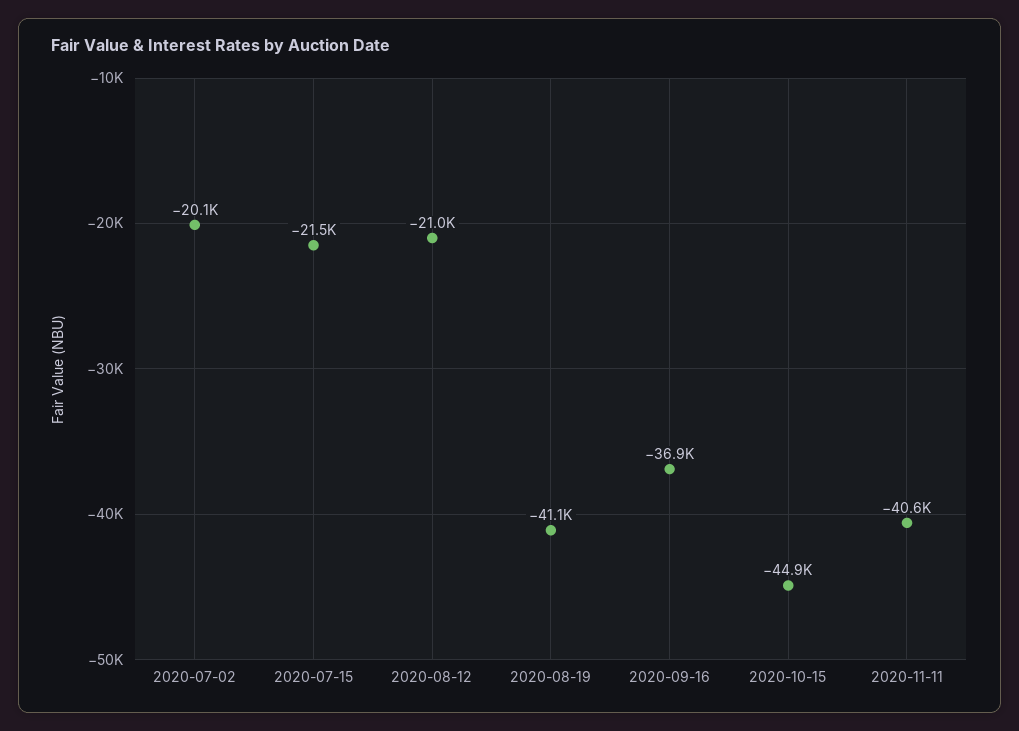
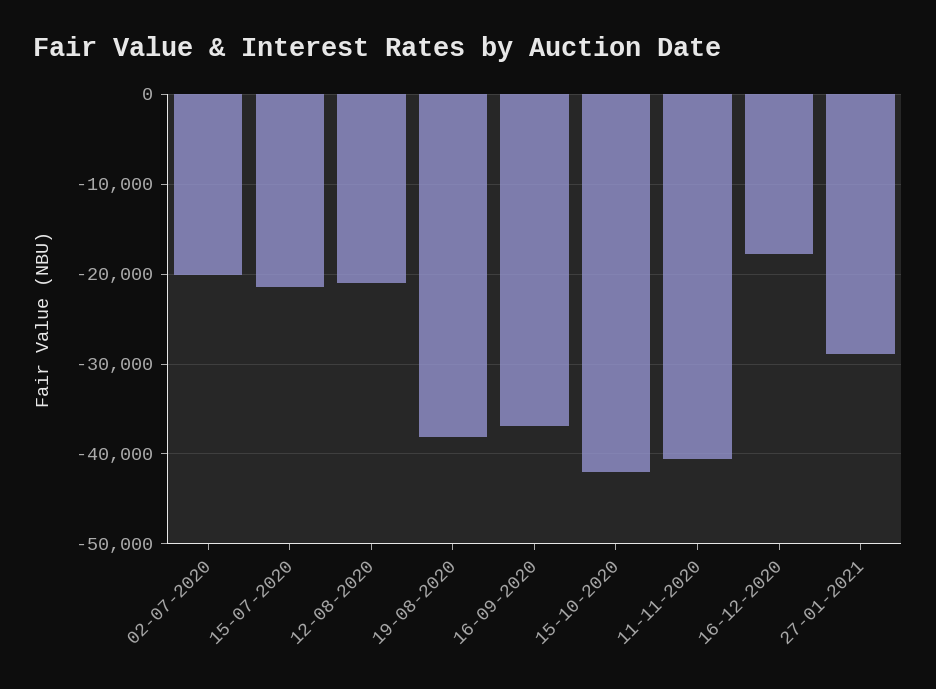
2020-08-19: -41100 -> -38000
2020-10-15: -44900 -> -42000
16-12-2020: none -> -18000
27-01-2021: none -> -29000

